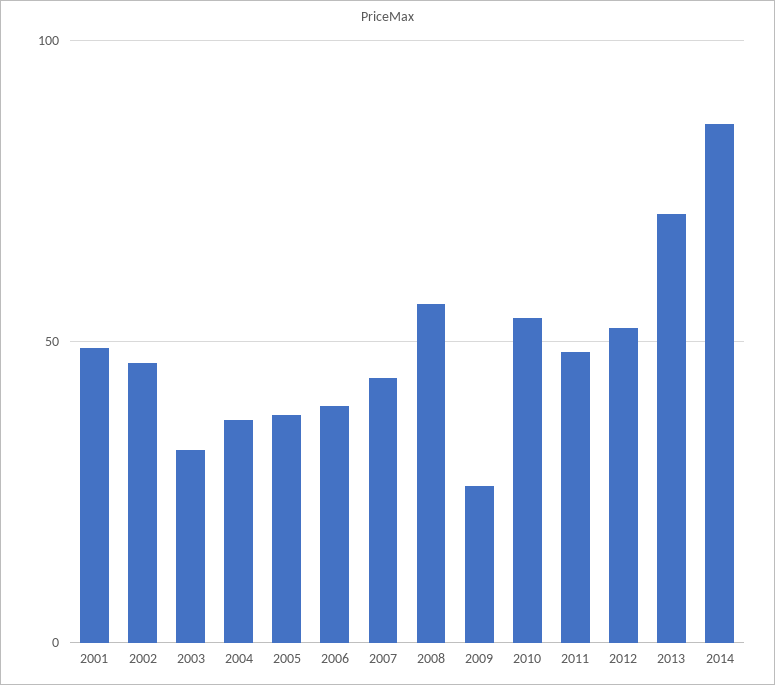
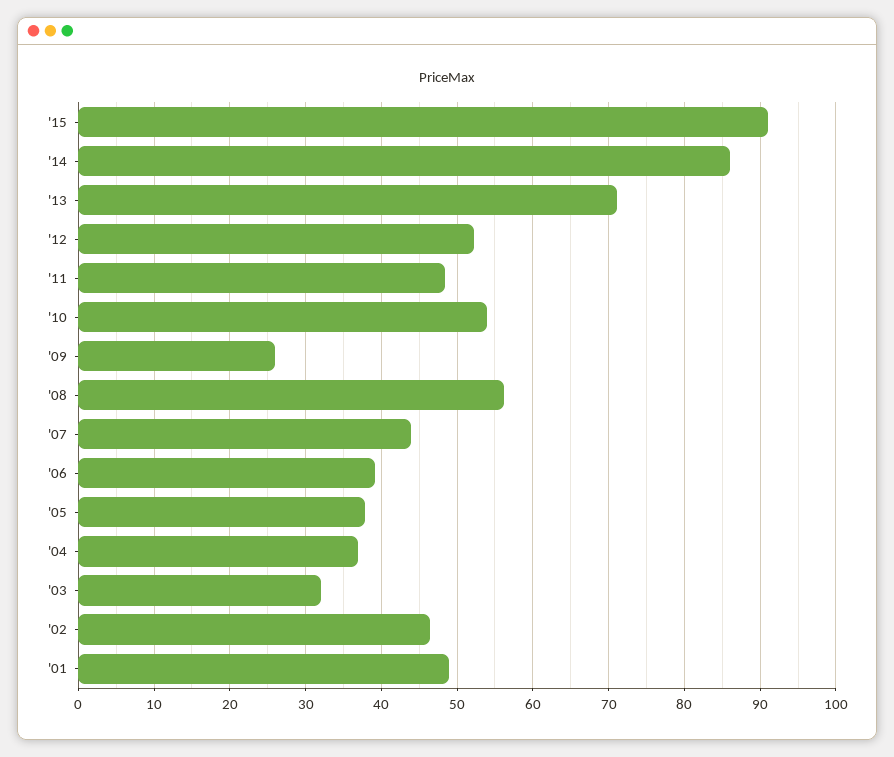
'15: none -> 91

